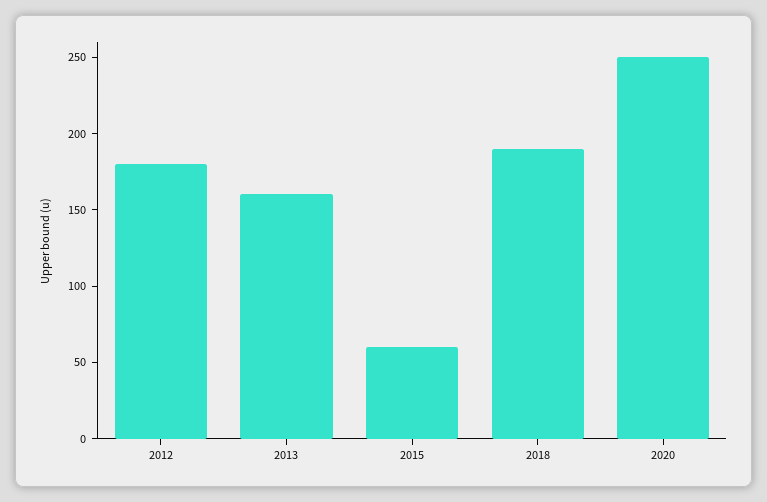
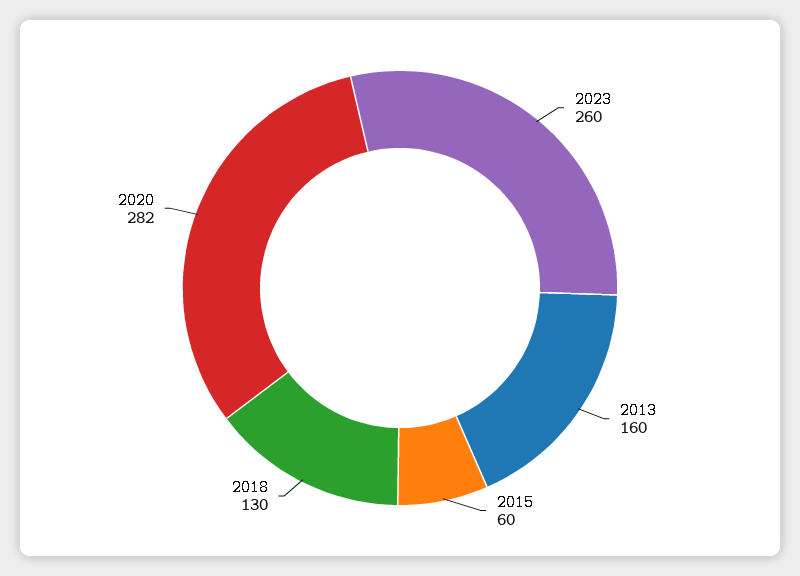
2012: 180 -> none
2018: 190 -> 130
2020: 250 -> 282
2023: none -> 260

